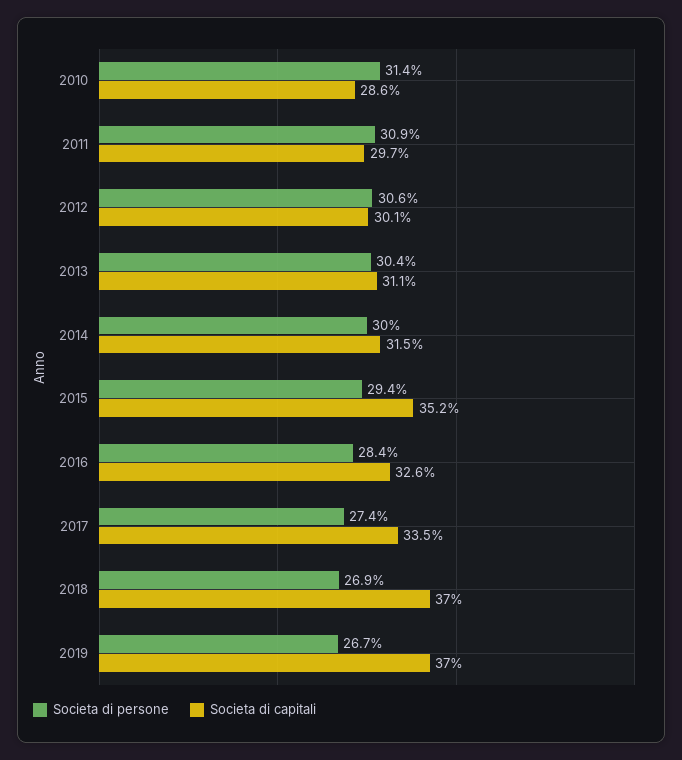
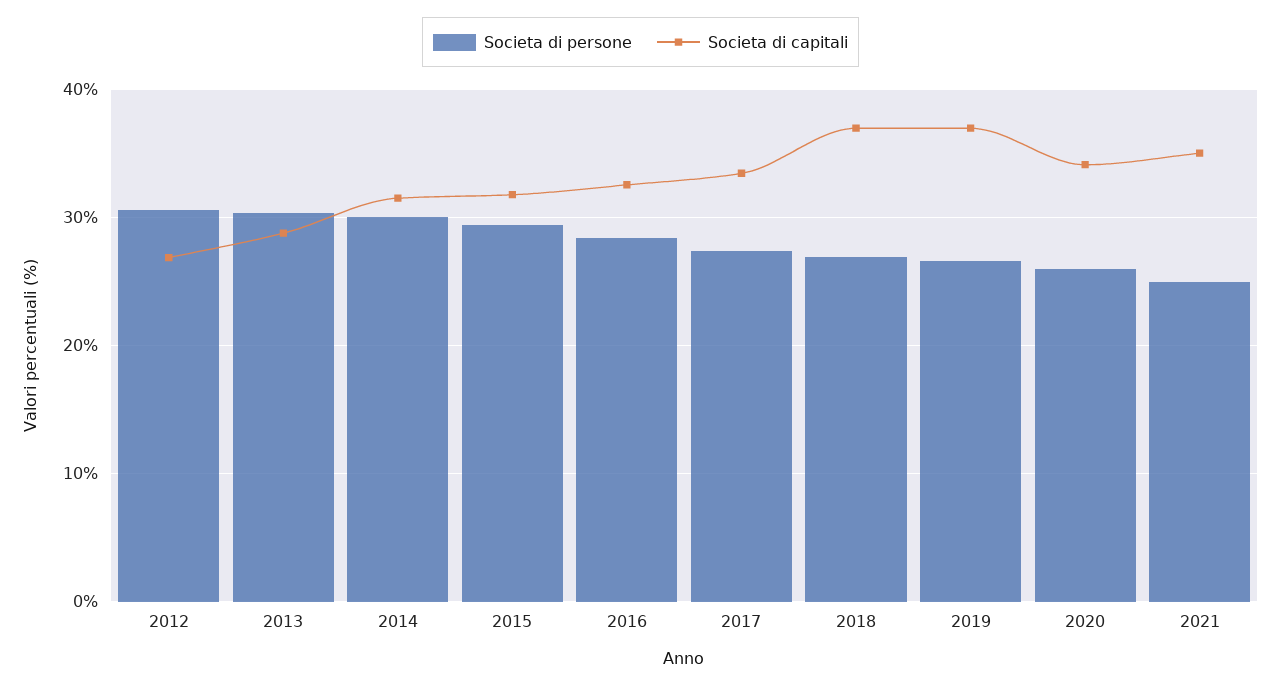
Societa di persone, 2010: 31.4 -> none
Societa di capitali, 2010: 28.6 -> none
Societa di persone, 2011: 30.9 -> none
Societa di capitali, 2011: 29.7 -> none
Societa di capitali, 2012: 30.1 -> 27
Societa di capitali, 2013: 31.1 -> 29
Societa di capitali, 2015: 35.2 -> 32
Societa di persone, 2020: none -> 26
Societa di capitali, 2020: none -> 34
Societa di persone, 2021: none -> 25
Societa di capitali, 2021: none -> 35

